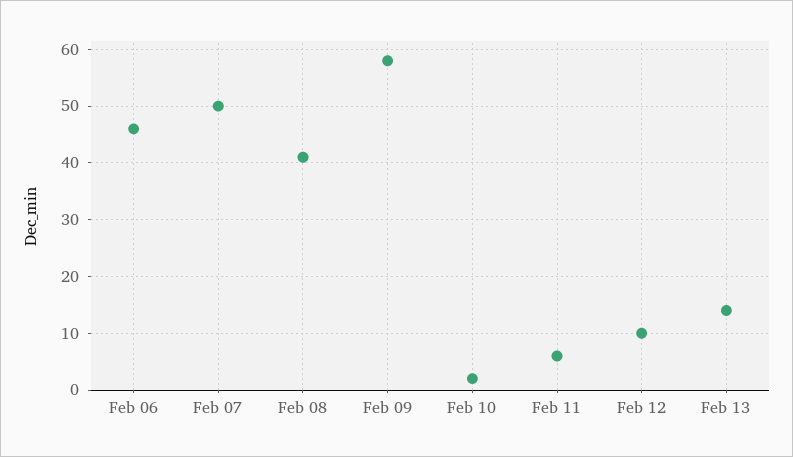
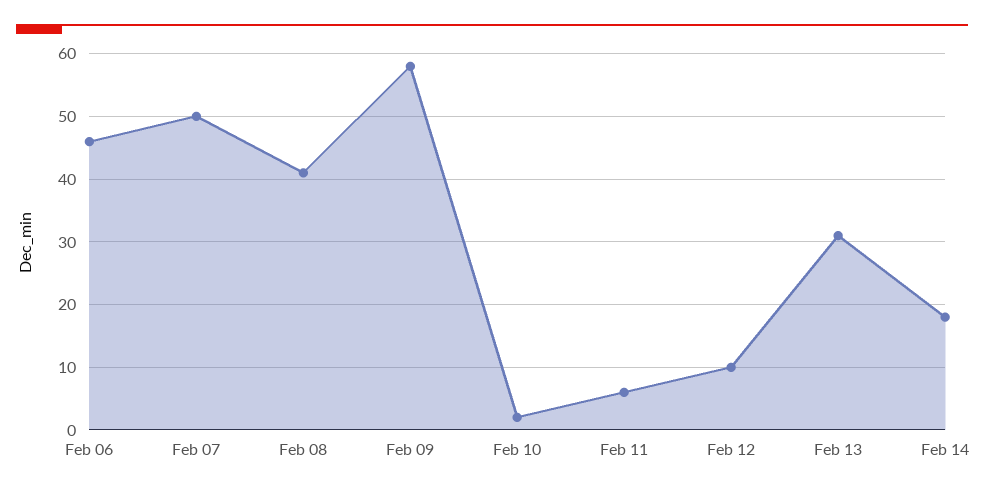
Feb 13: 15 -> 31
Feb 14: none -> 18

